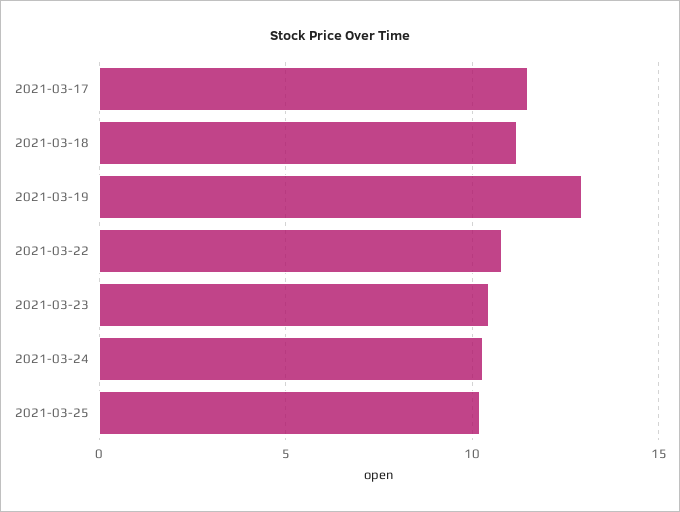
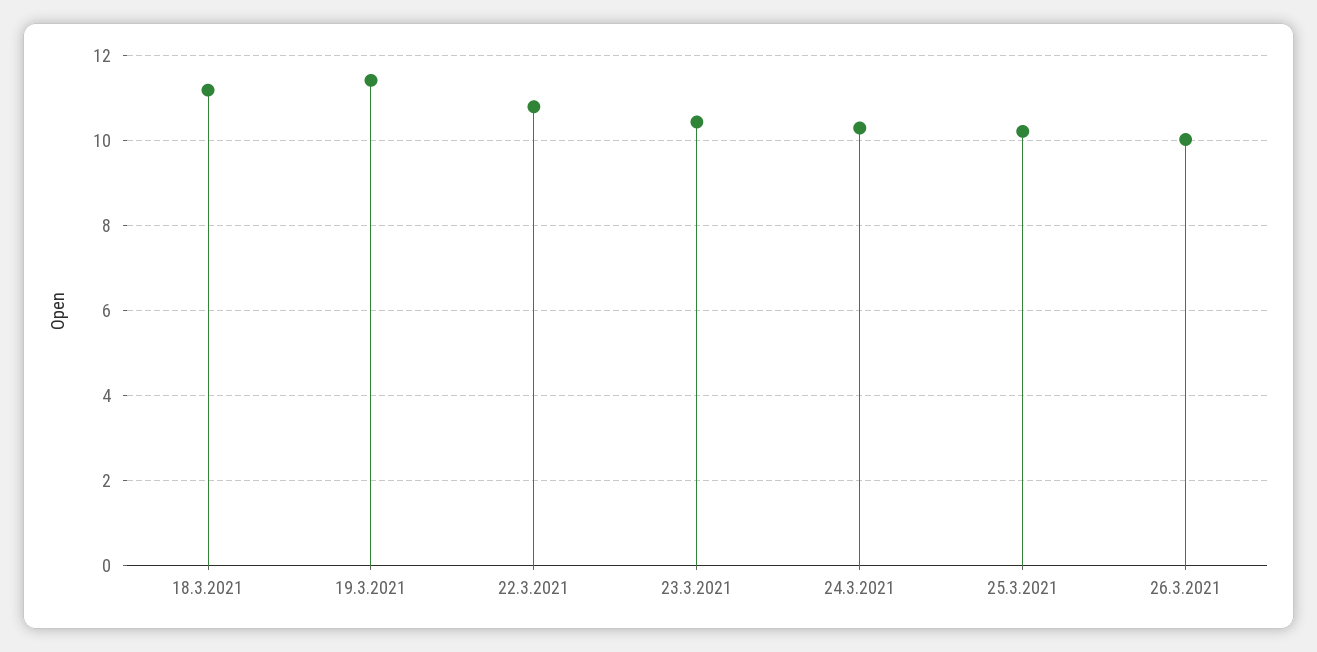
2021-03-17: 11.5 -> none
2021-03-19: 13 -> 11.4
26.3.2021: none -> 10

